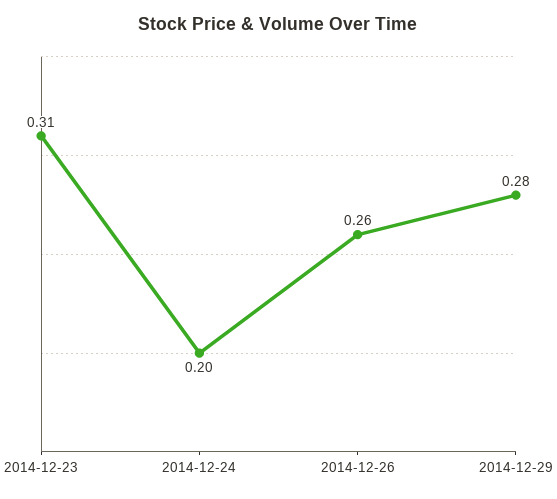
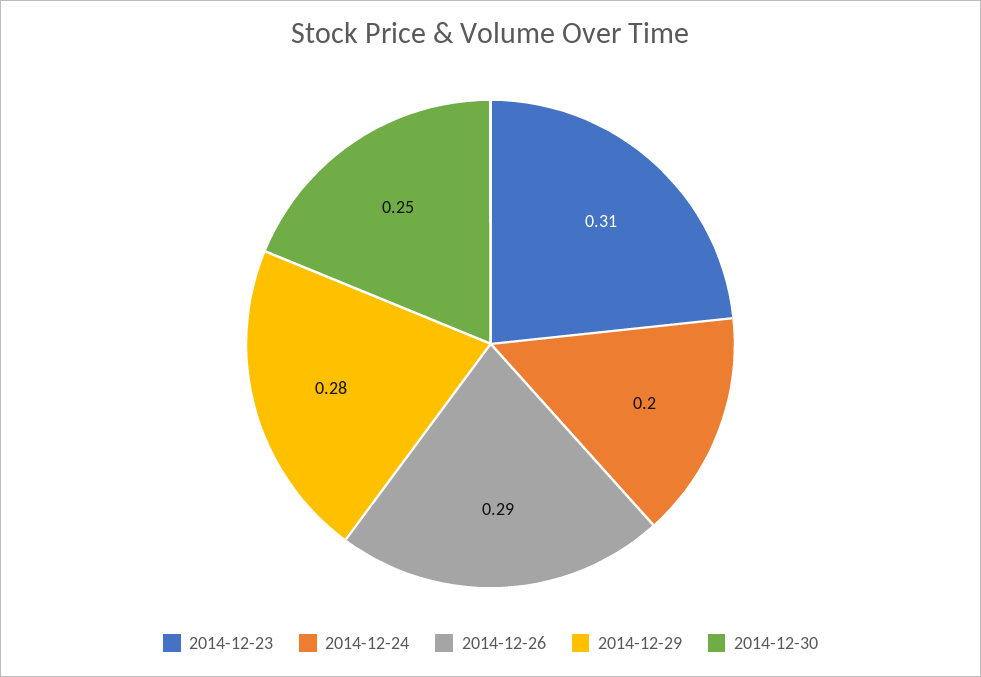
2014-12-26: 0.26 -> 0.29
2014-12-30: none -> 0.25

